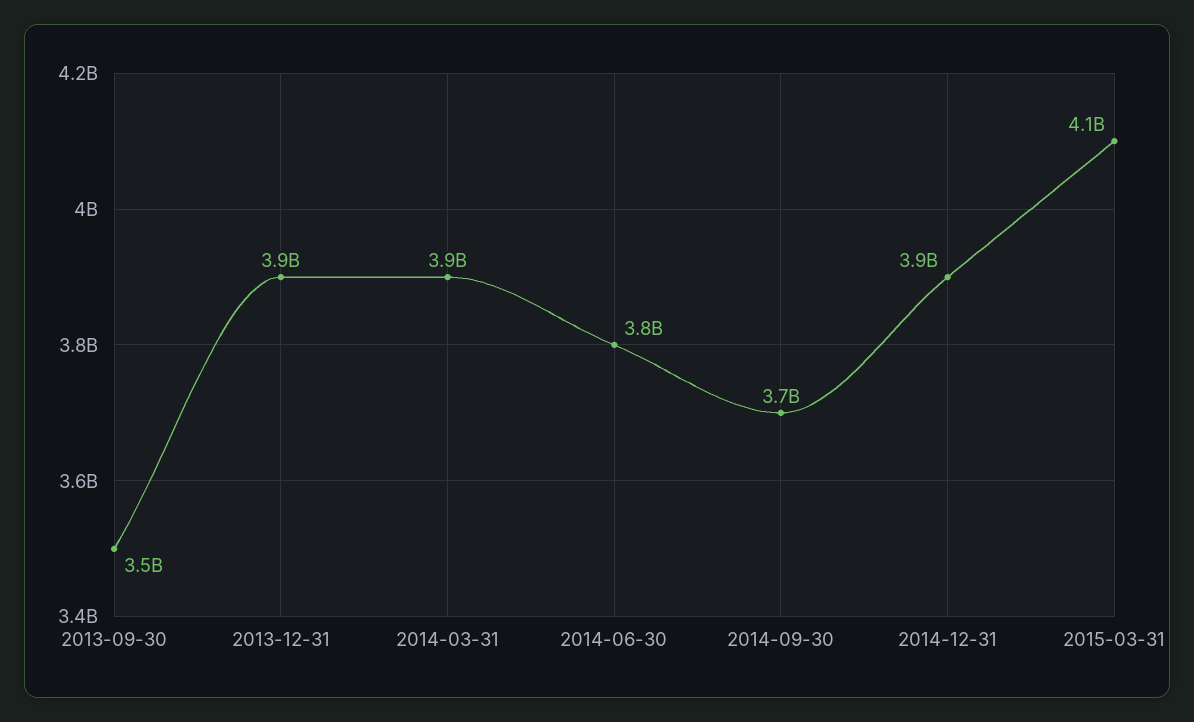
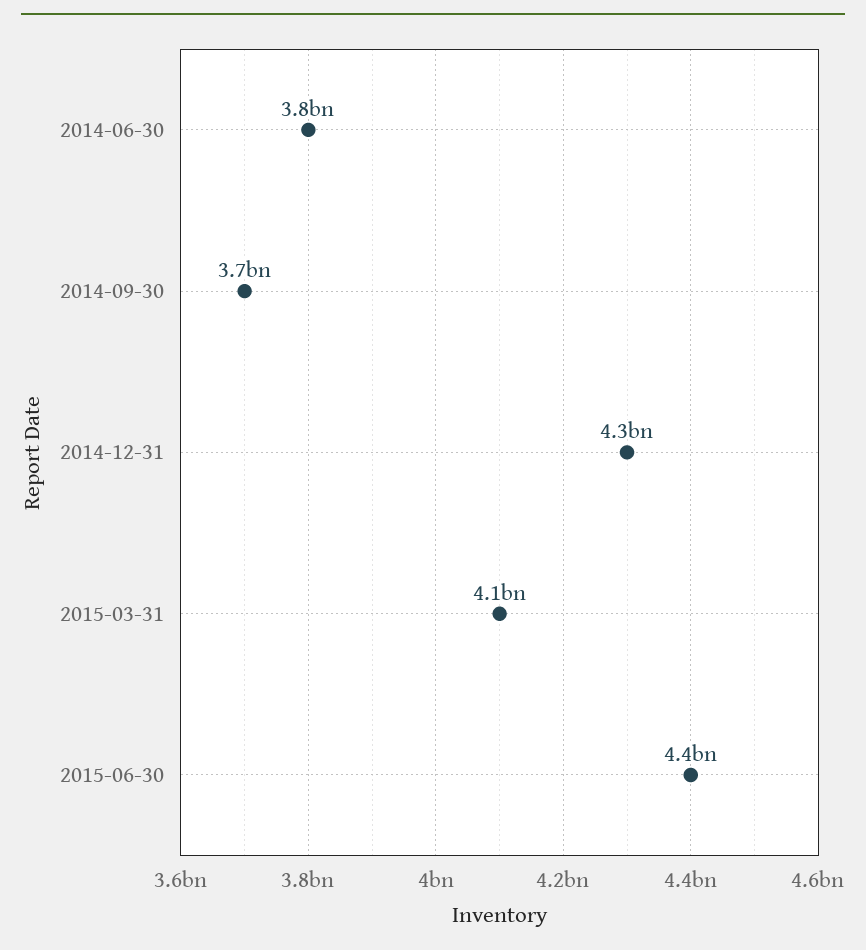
2013-09-30: 3500000000 -> none
2013-12-31: 3900000000 -> none
2014-03-31: 3900000000 -> none
2014-12-31: 3900000000 -> 4300000000
2015-06-30: none -> 4400000000

